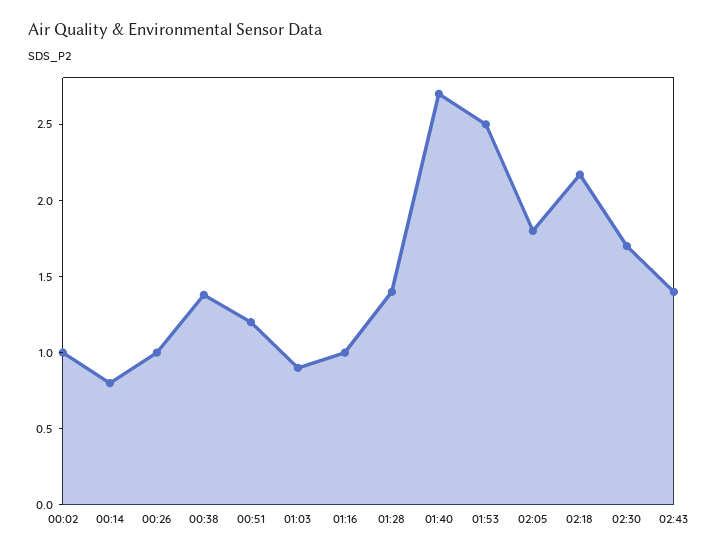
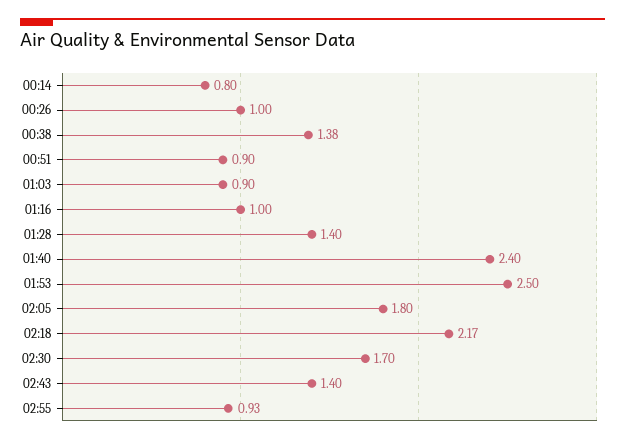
00:02: 1 -> none
00:51: 1.2 -> 0.9
01:40: 2.7 -> 2.4
02:55: none -> 0.93

